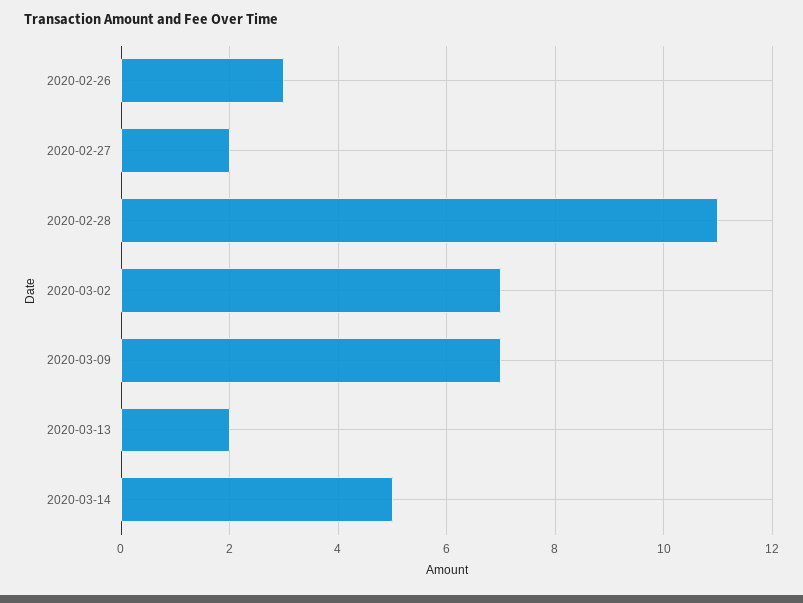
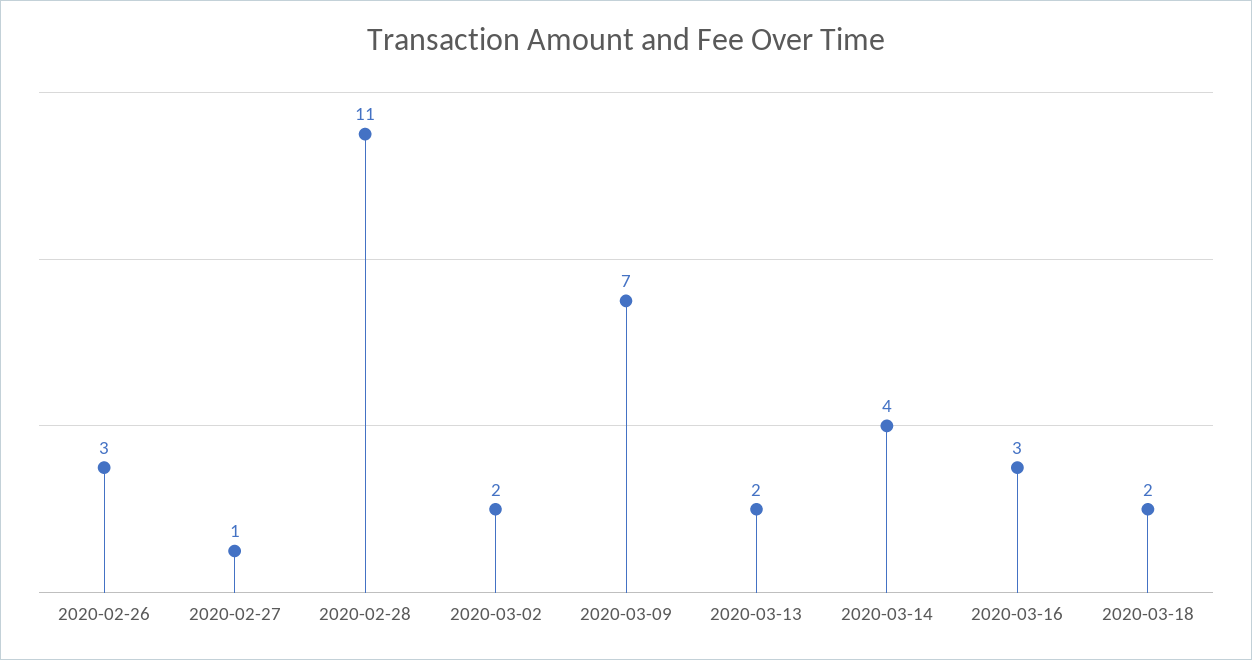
2020-02-27: 2 -> 1
2020-03-02: 7 -> 2
2020-03-14: 5 -> 4
2020-03-16: none -> 3
2020-03-18: none -> 2

